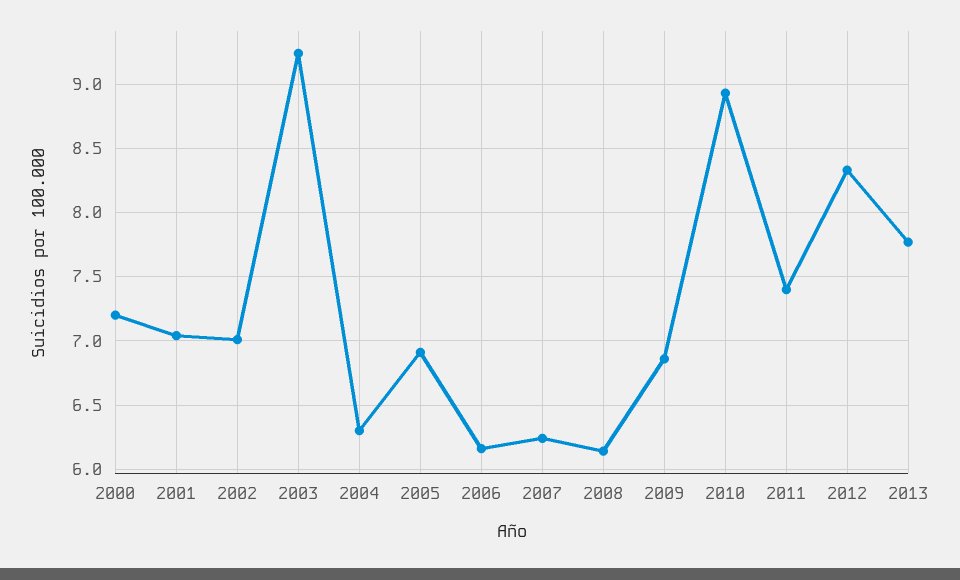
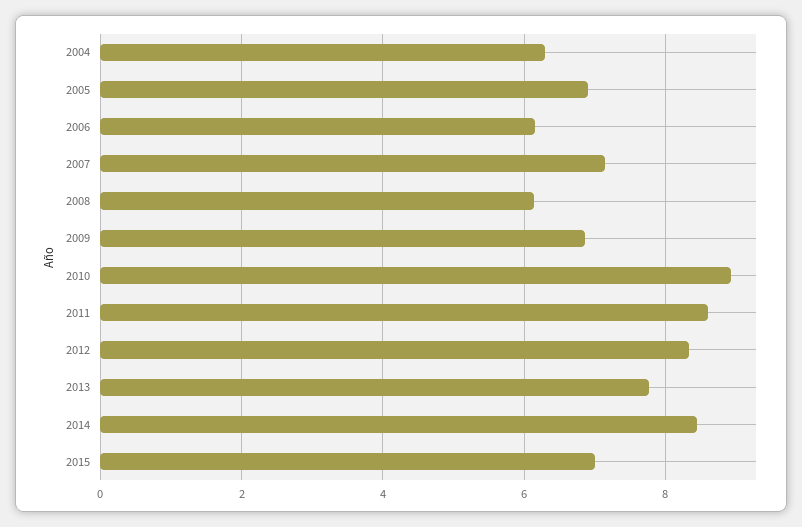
2000: 7.2 -> none
2001: 7.05 -> none
2002: 7 -> none
2003: 9.25 -> none
2007: 6.25 -> 7.2
2011: 7.4 -> 8.6
2014: none -> 8.4
2015: none -> 7

